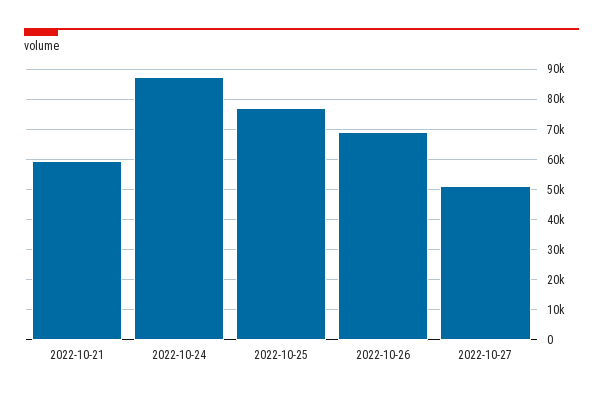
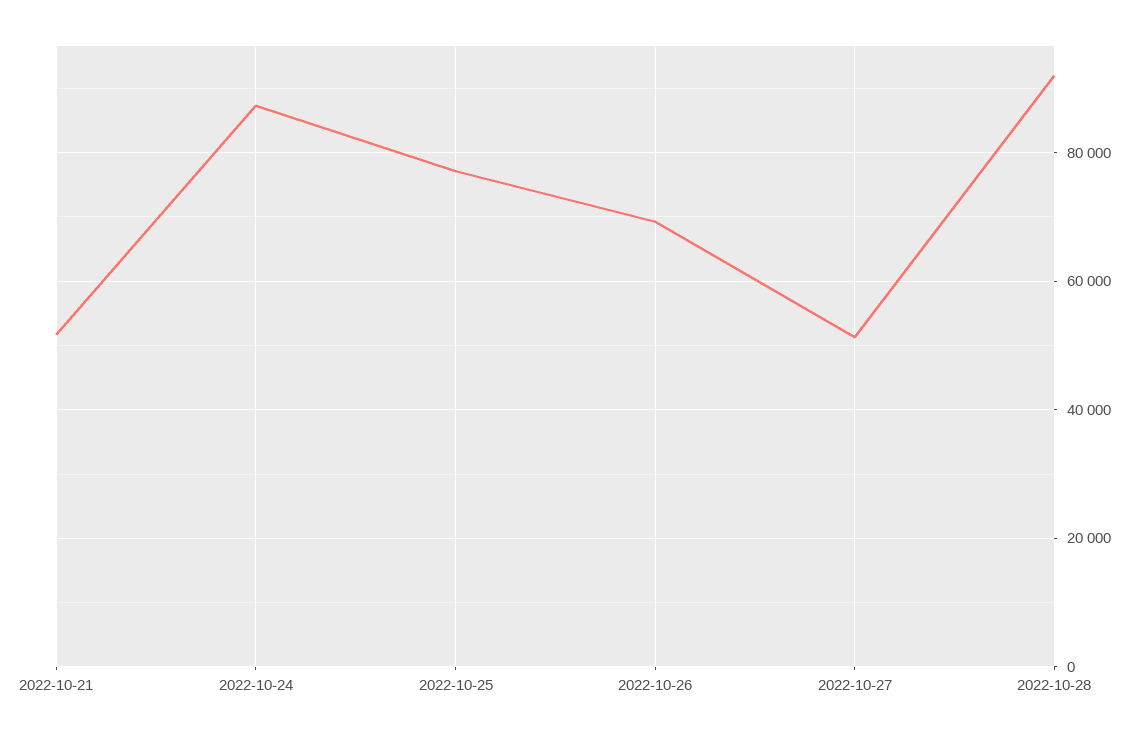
2022-10-21: 60000 -> 52000
2022-10-28: none -> 92000

